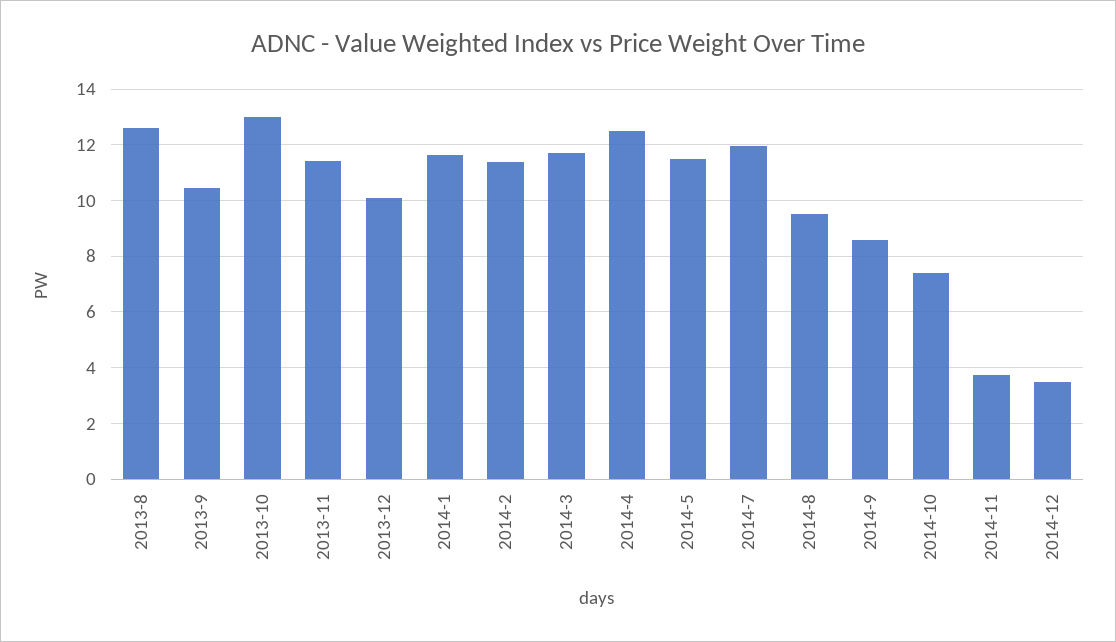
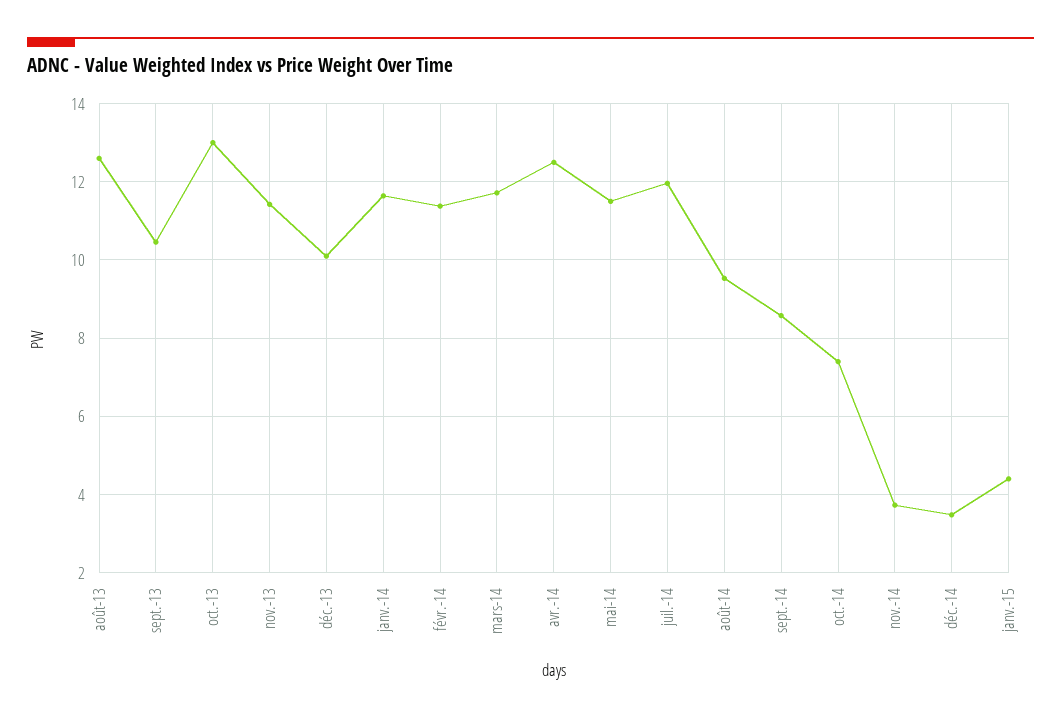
janv.-15: none -> 4.4

